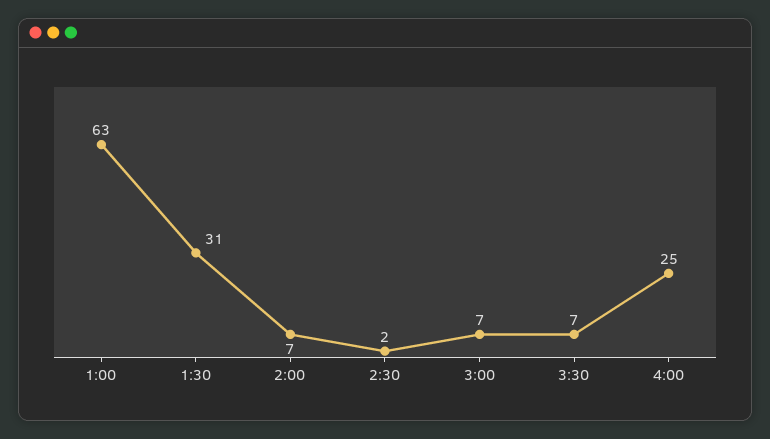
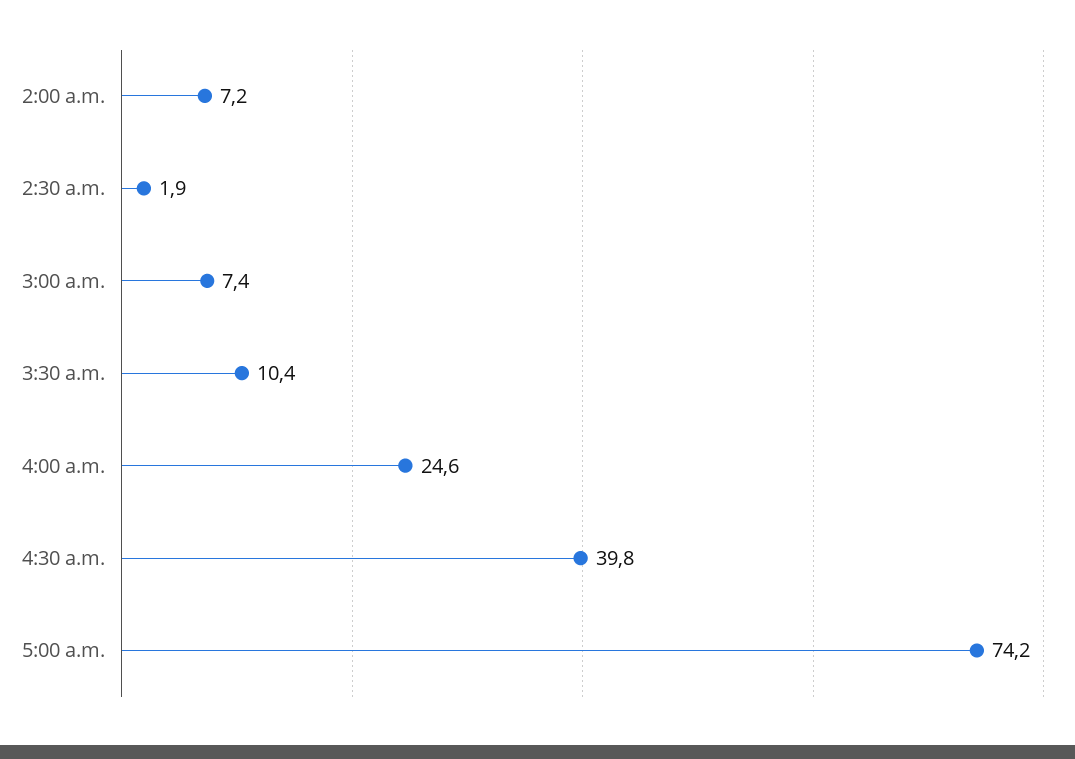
1:00: 63 -> none
1:30: 31 -> none
3:30: 7 -> 10.4
4:30 a.m.: none -> 39.8
5:00 a.m.: none -> 74.2

